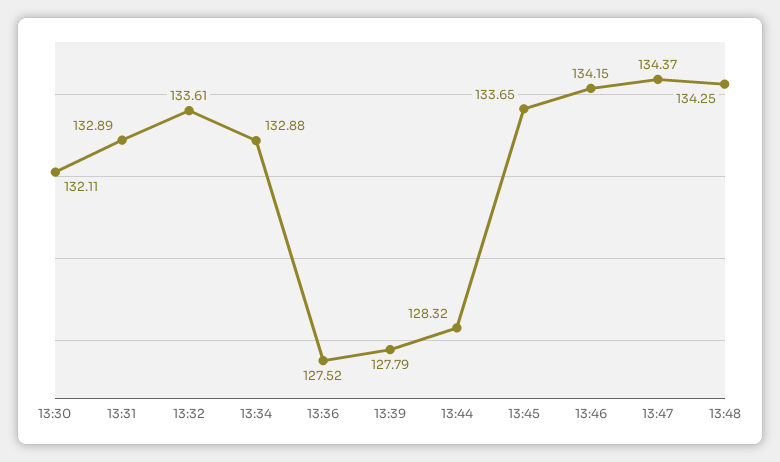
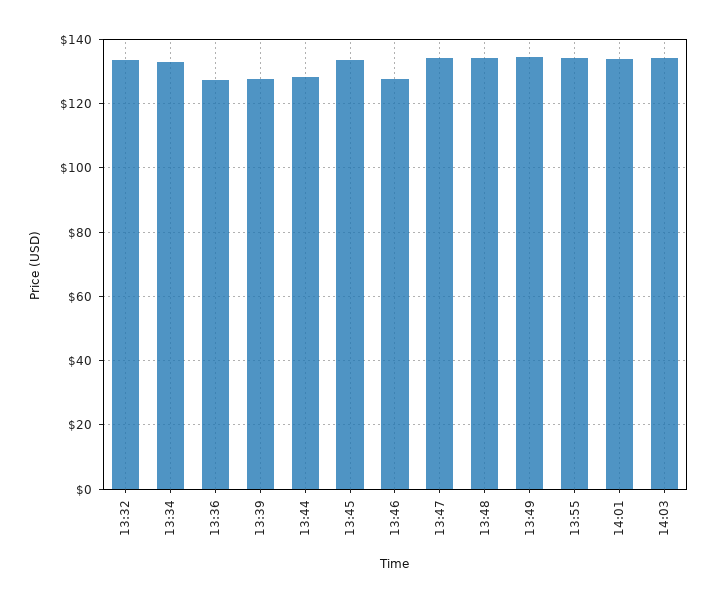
13:30: 132.11 -> none
13:31: 132.89 -> none
13:46: 134.15 -> 128
13:49: none -> 134
13:55: none -> 134
14:01: none -> 134
14:03: none -> 134

